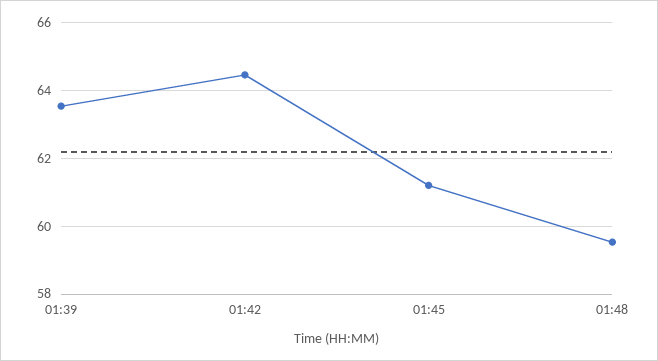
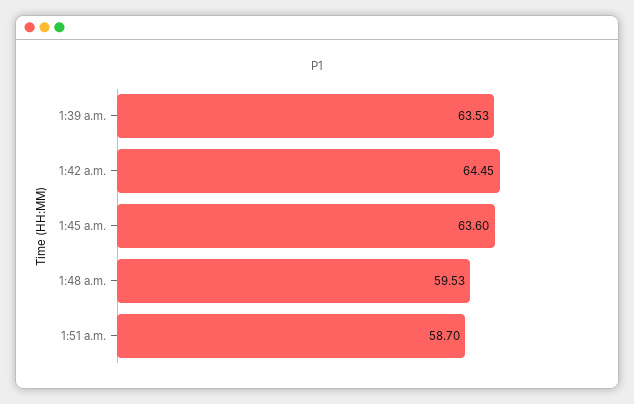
01:45: 61.2 -> 63.6
1:51 a.m.: none -> 58.7

